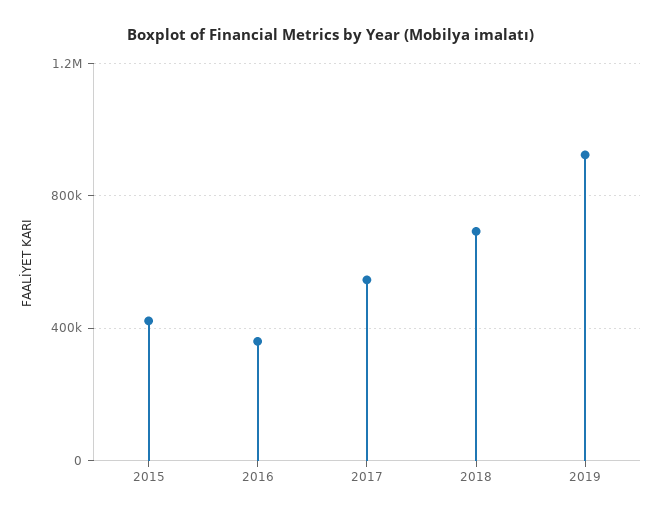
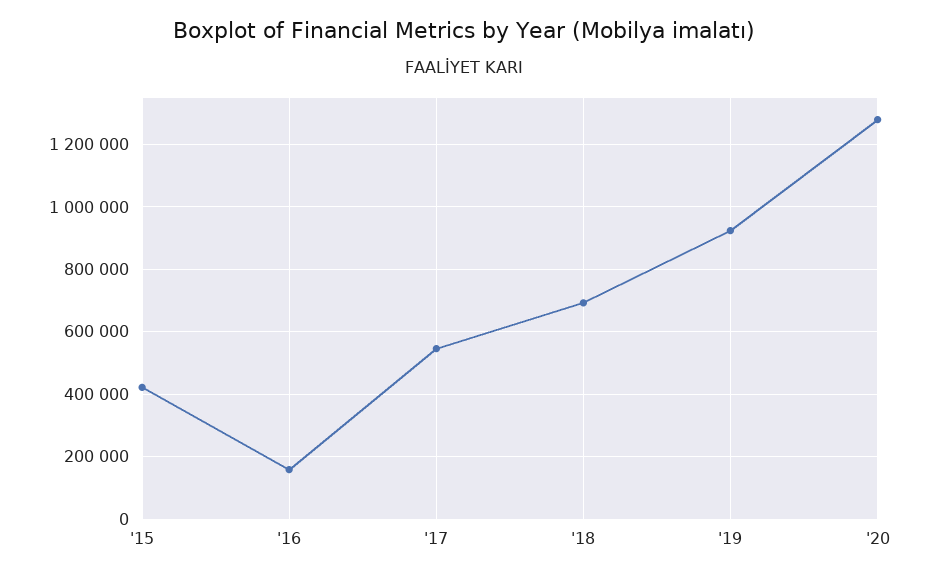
2016: 350000 -> 160000
'20: none -> 1280000

